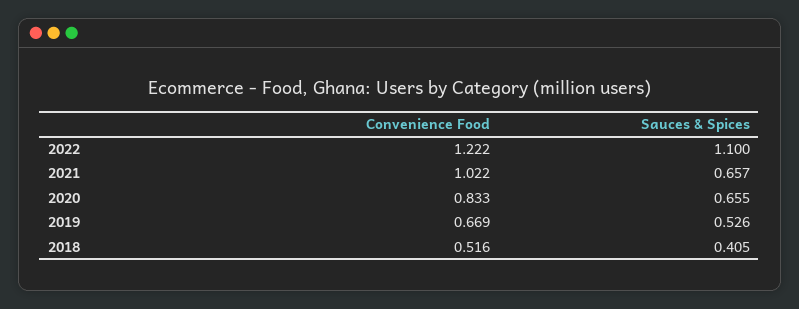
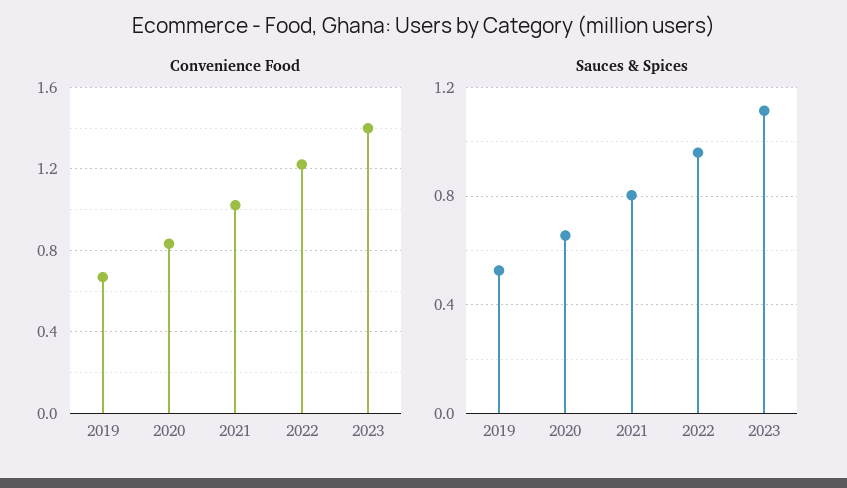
Sauces & Spices, 2022: 1.1 -> 0.95
Sauces & Spices, 2021: 0.657 -> 0.8
Convenience Food, 2018: 0.516 -> none
Sauces & Spices, 2018: 0.405 -> none
Convenience Food, 2023: none -> 1.4
Sauces & Spices, 2023: none -> 1.1

